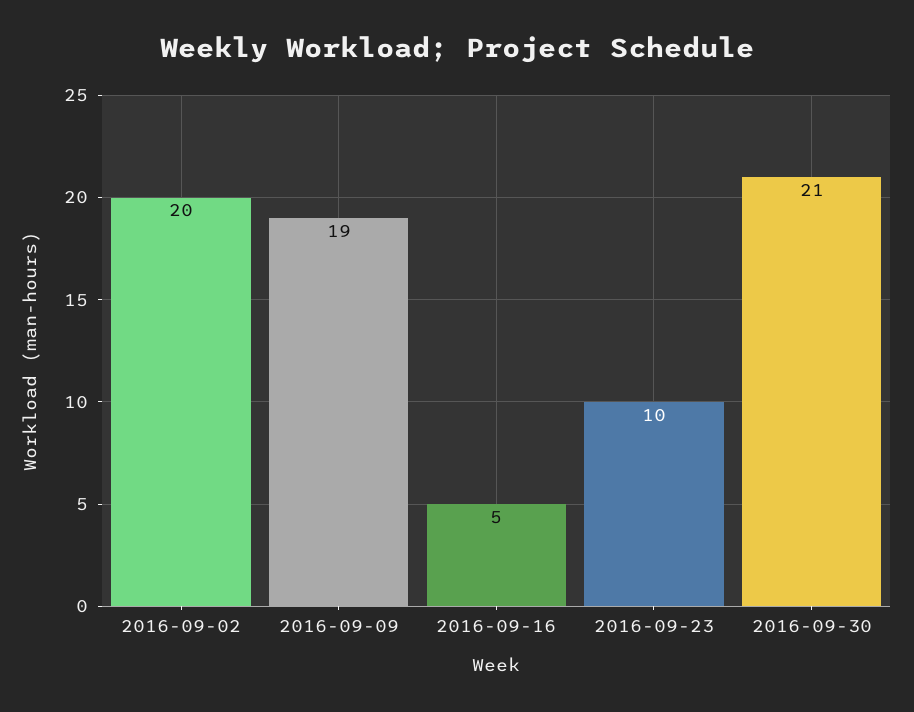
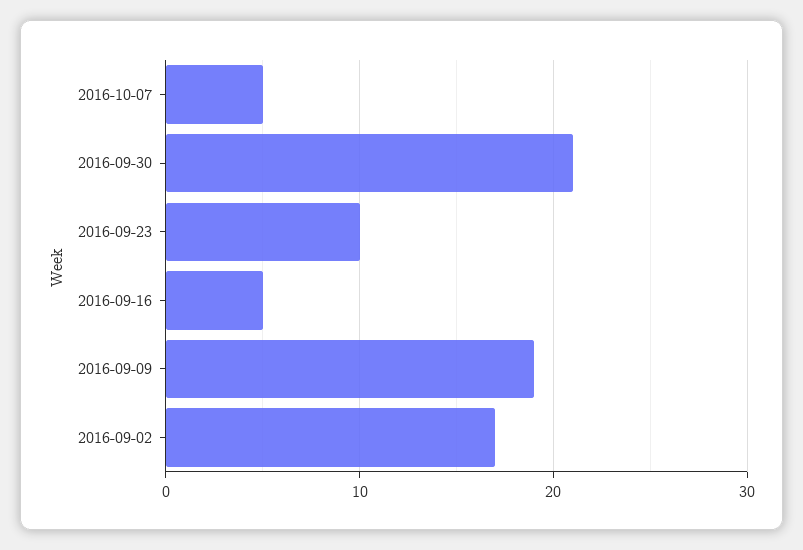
2016-09-02: 20 -> 17
2016-10-07: none -> 5

